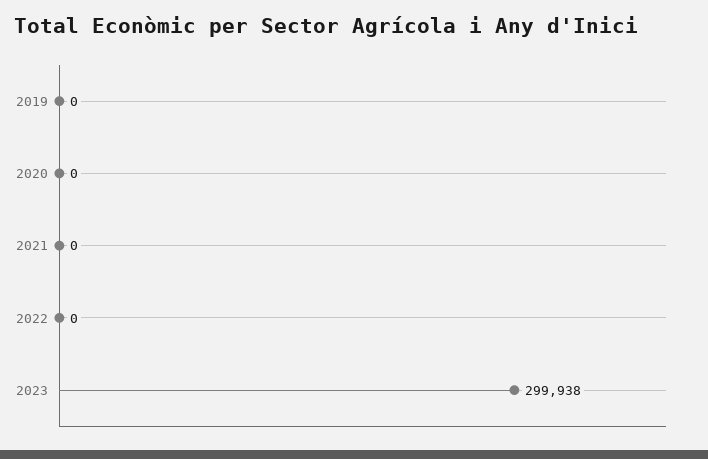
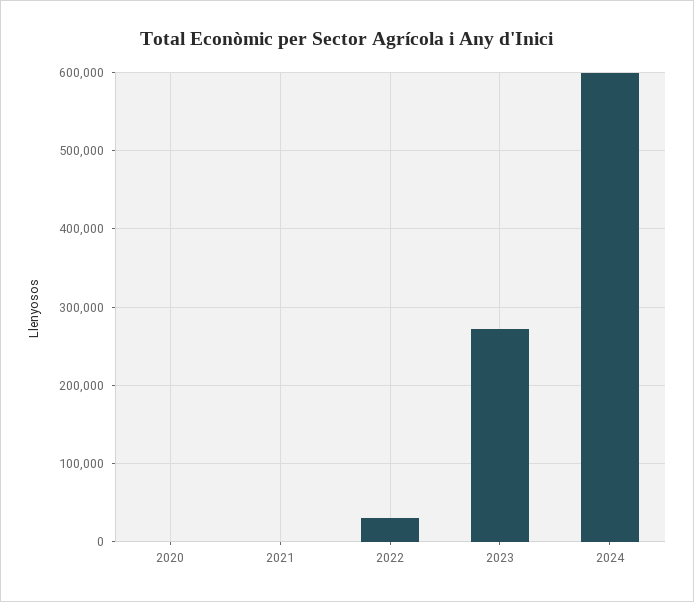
2019: 0 -> none
2022: 0 -> 30000
2023: 299938 -> 270000
2024: none -> 600000

